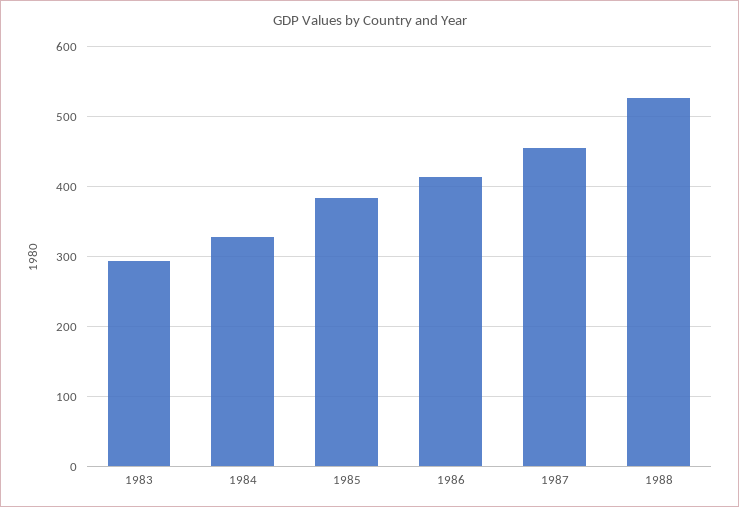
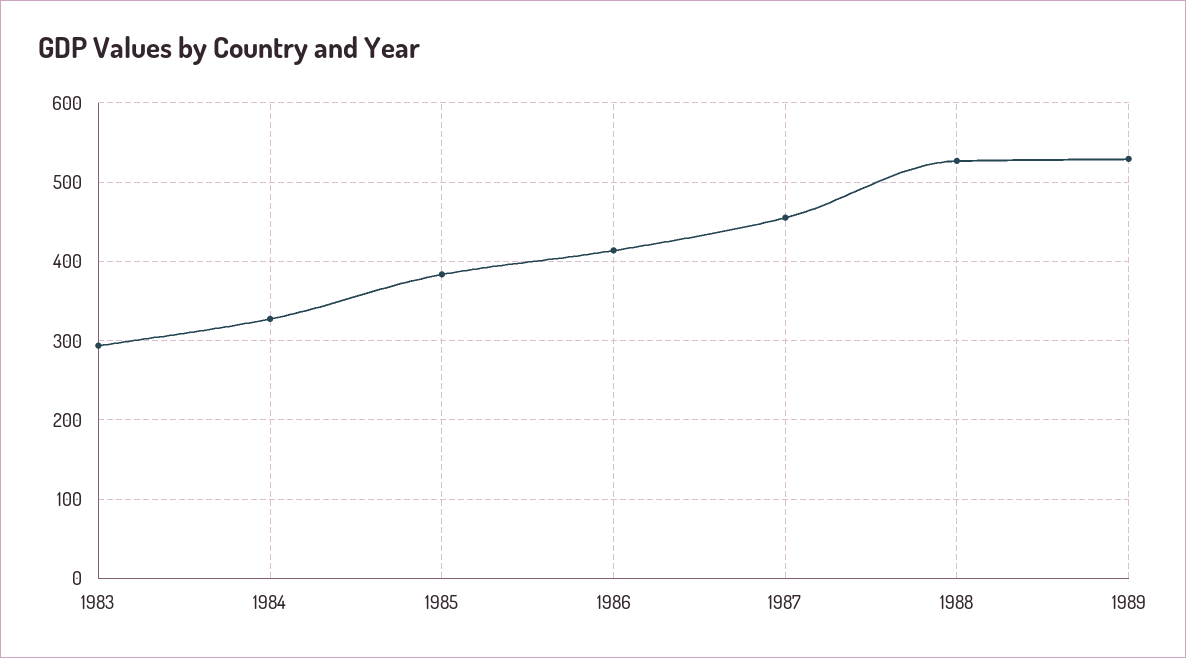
1989: none -> 530

